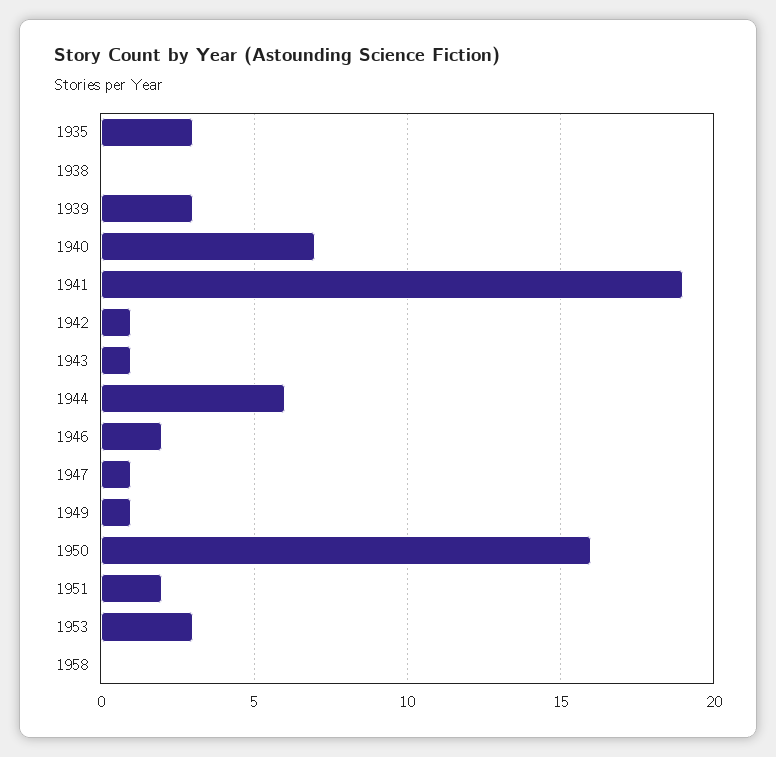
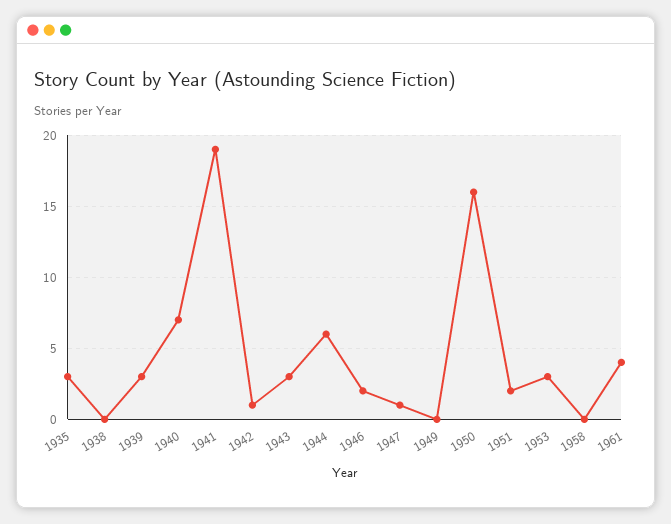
1943: 1 -> 3
1949: 1 -> 0
1961: none -> 4

